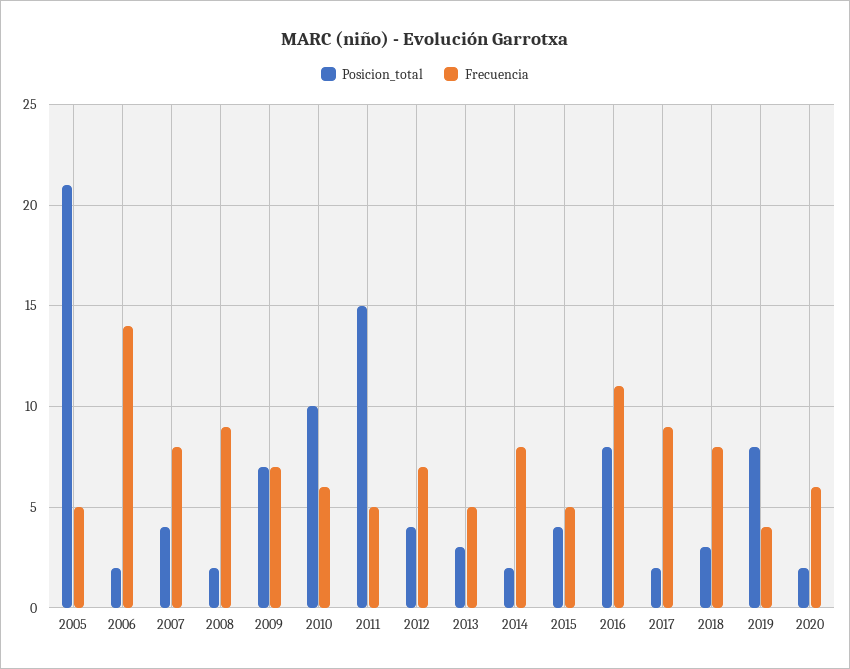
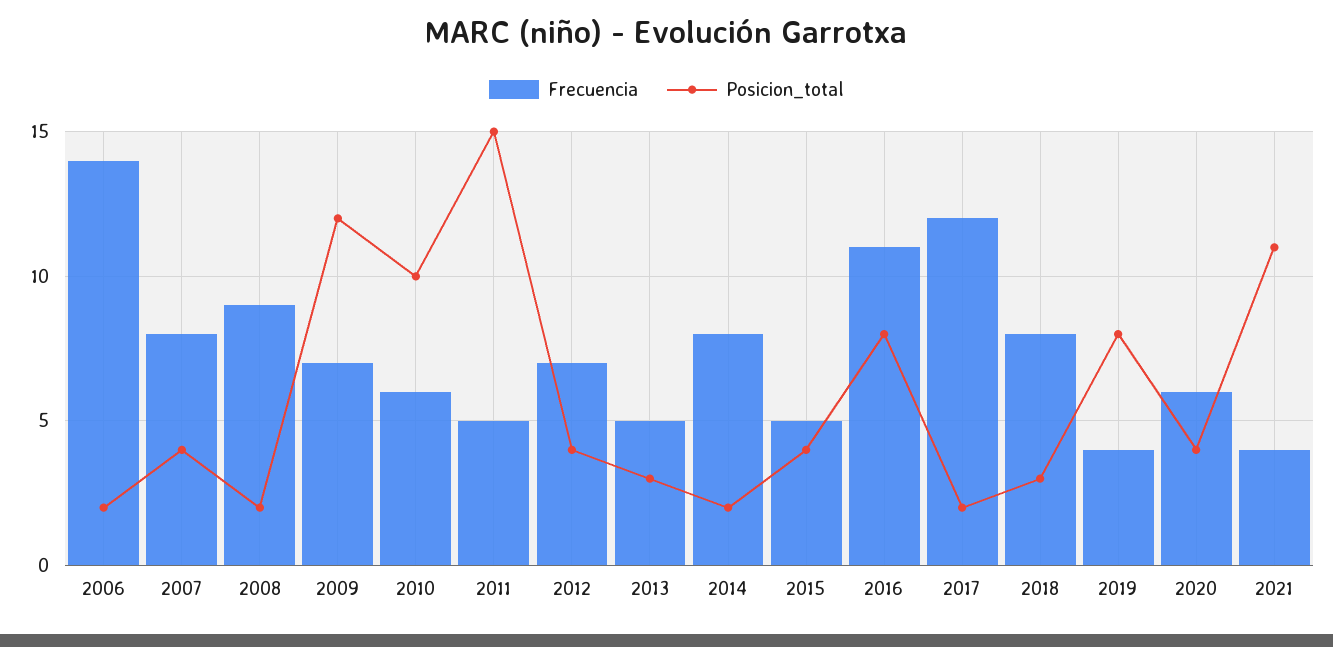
Posicion_total, 2005: 21 -> none
Frecuencia, 2005: 5 -> none
Posicion_total, 2009: 7 -> 12
Frecuencia, 2017: 9 -> 12
Posicion_total, 2020: 2 -> 4
Frecuencia, 2021: none -> 4
Posicion_total, 2021: none -> 11

